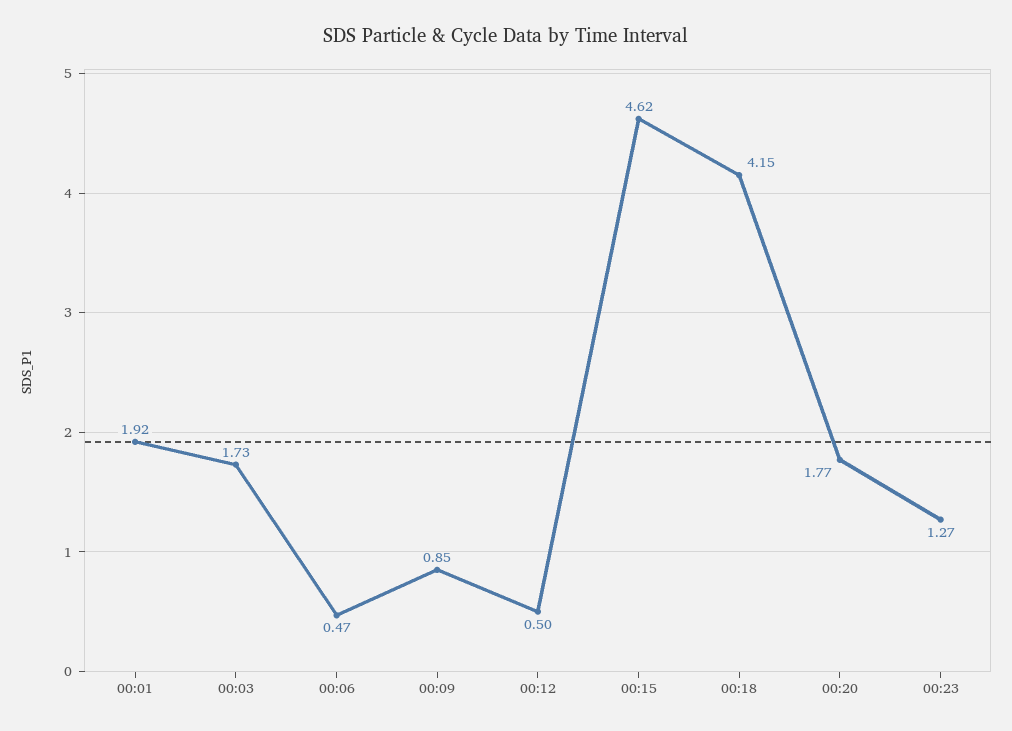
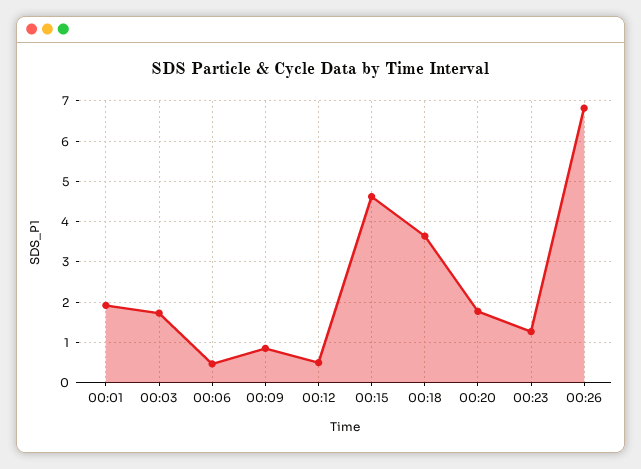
00:18: 4.15 -> 3.6
00:26: none -> 6.8

